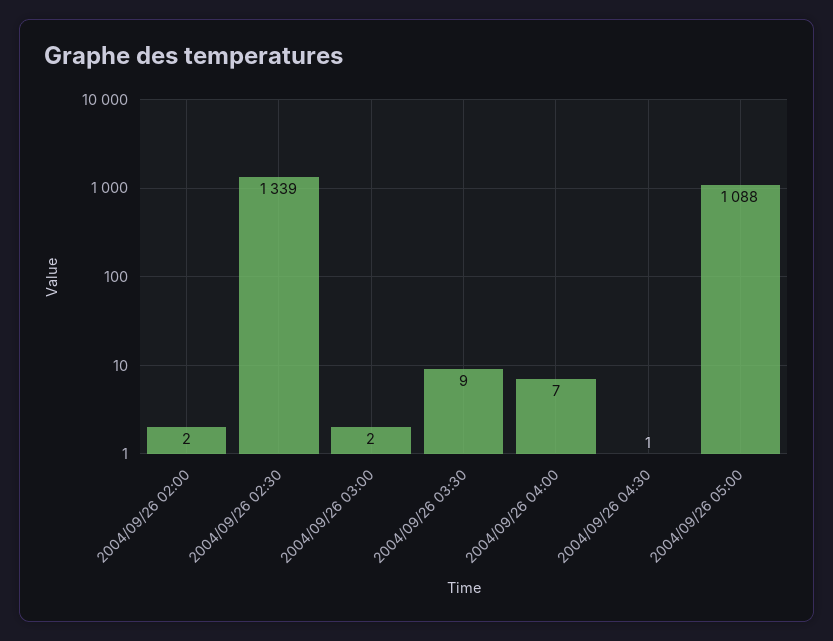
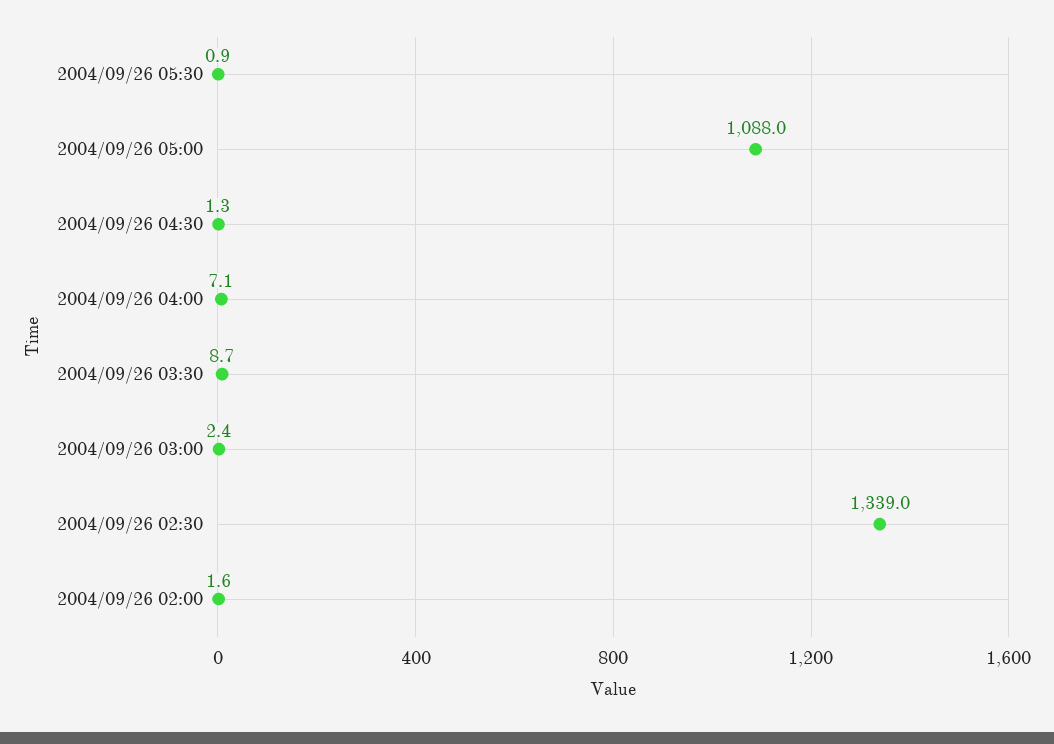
2004/09/26 05:30: none -> 0.9

